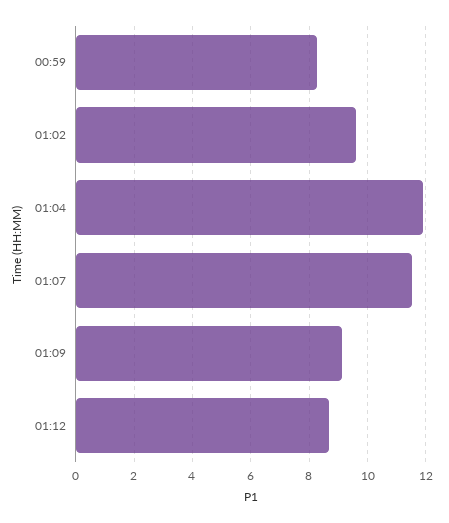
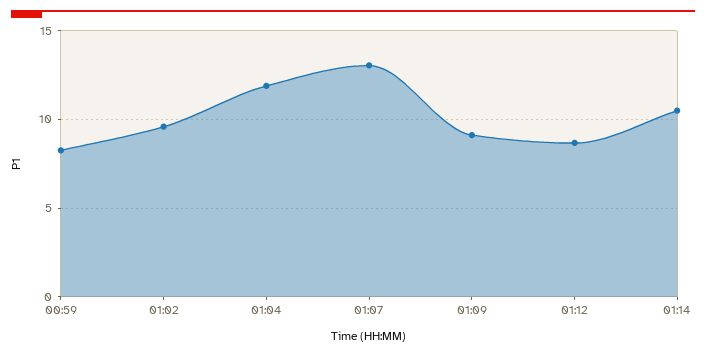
01:07: 11.5 -> 13
01:14: none -> 10.5

